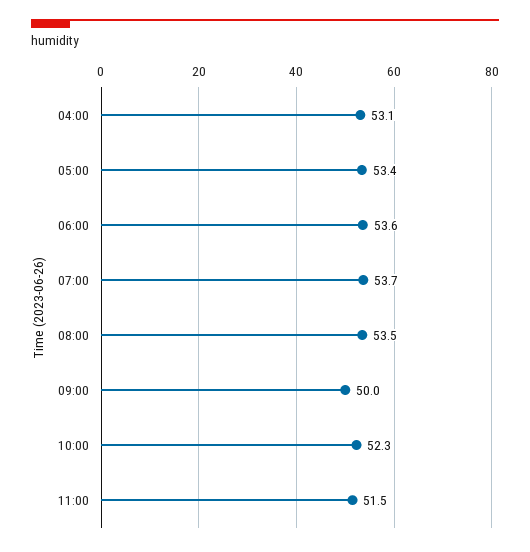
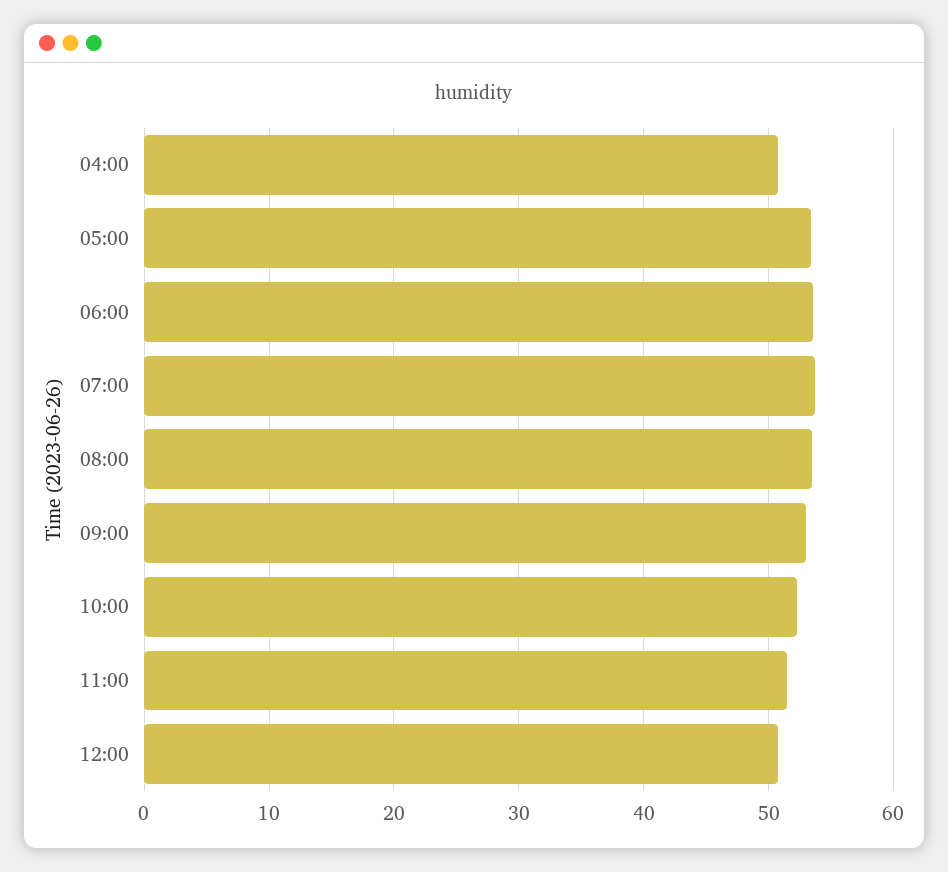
04:00: 53.1 -> 51
09:00: 50 -> 53
12:00: none -> 51

